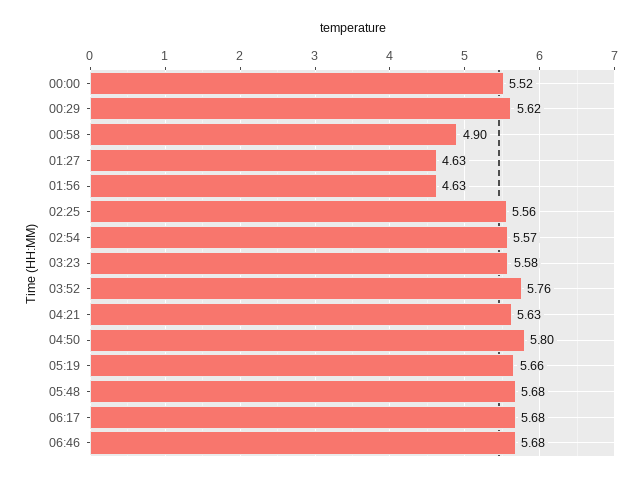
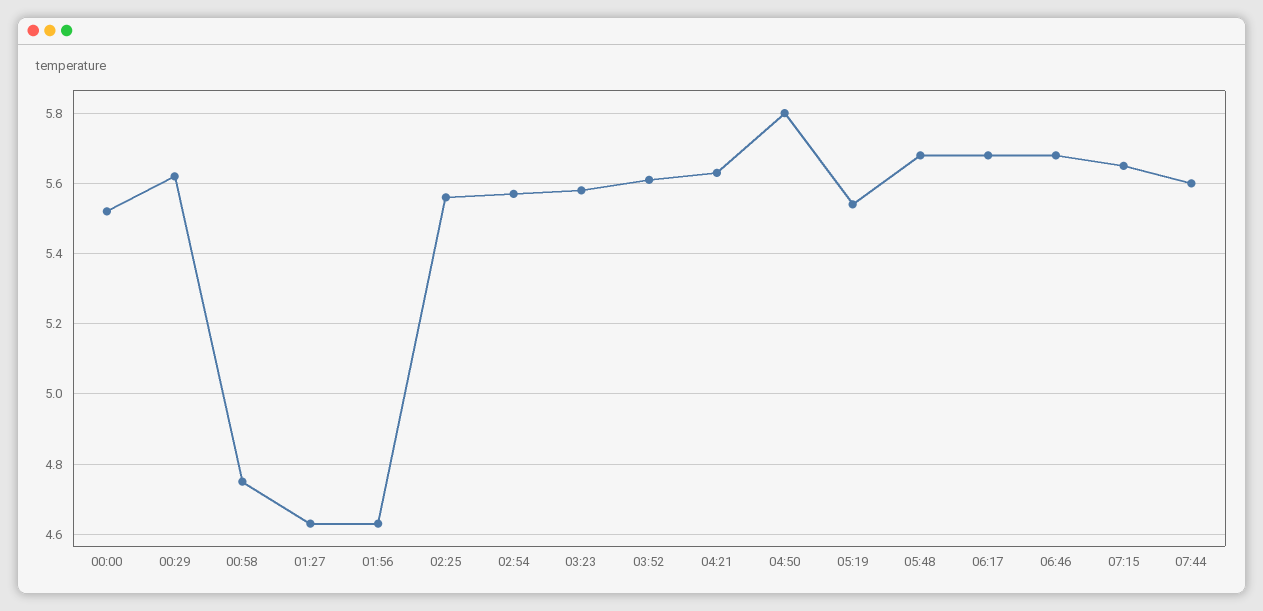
00:58: 4.9 -> 4.75
03:52: 5.76 -> 5.6
05:19: 5.66 -> 5.55
07:15: none -> 5.65
07:44: none -> 5.6

